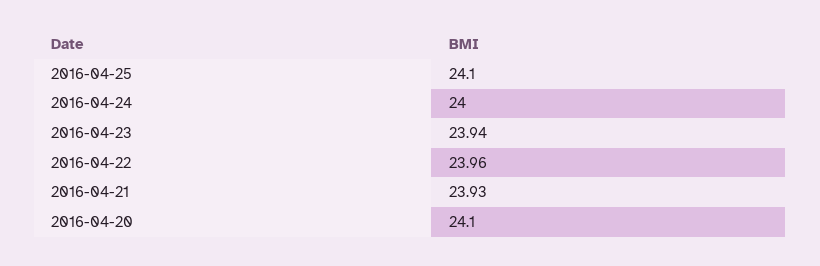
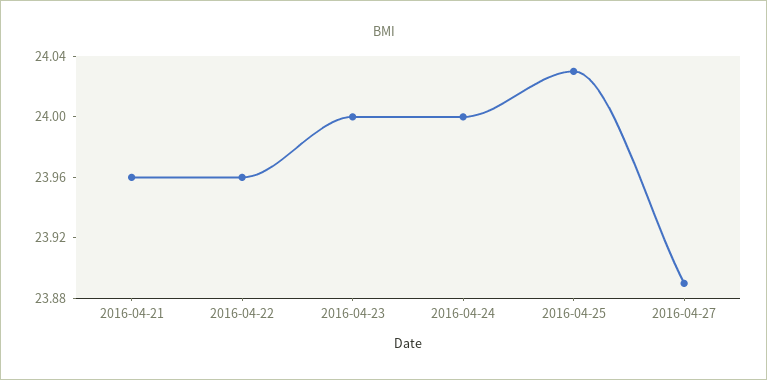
2016-04-25: 24.1 -> 24.03
2016-04-23: 23.94 -> 24
2016-04-21: 23.93 -> 23.96
2016-04-20: 24.1 -> none
2016-04-27: none -> 23.89

